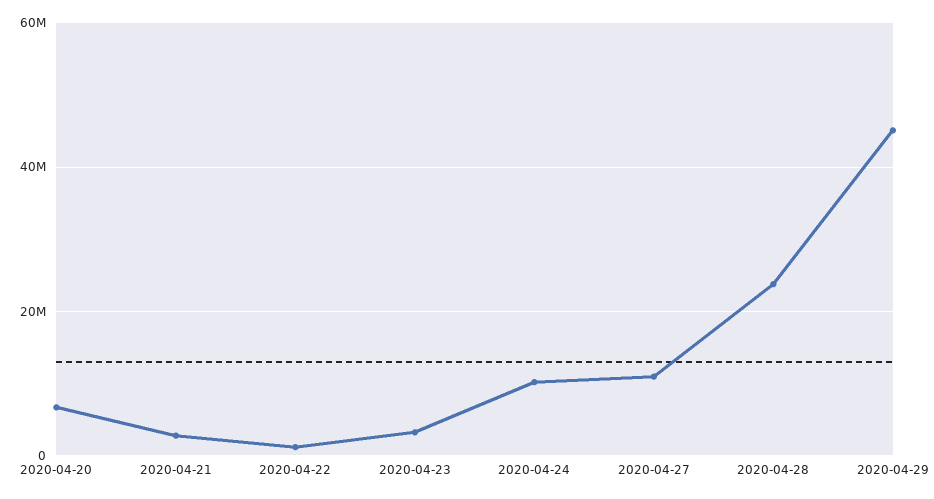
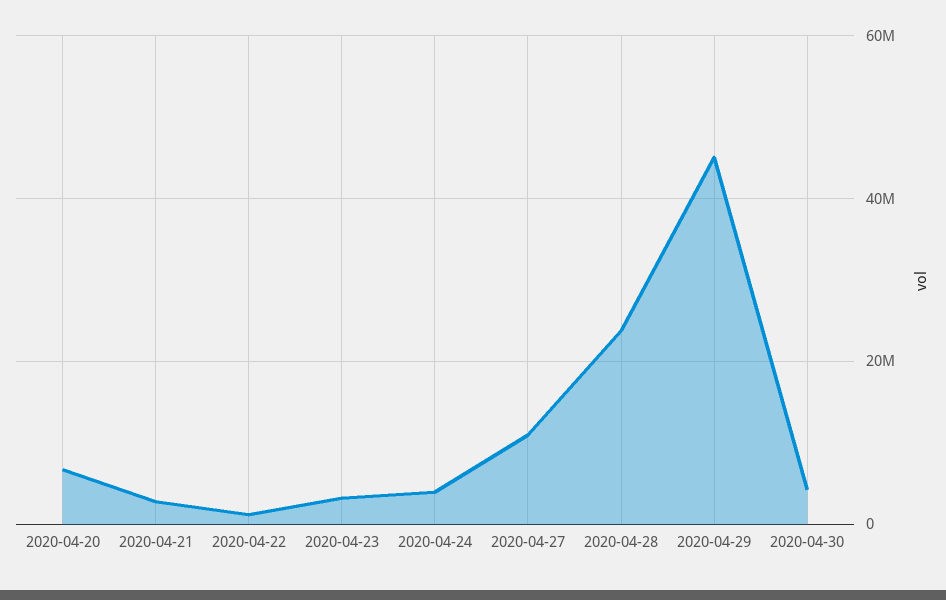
2020-04-24: 10000000 -> 4000000
2020-04-30: none -> 4000000

